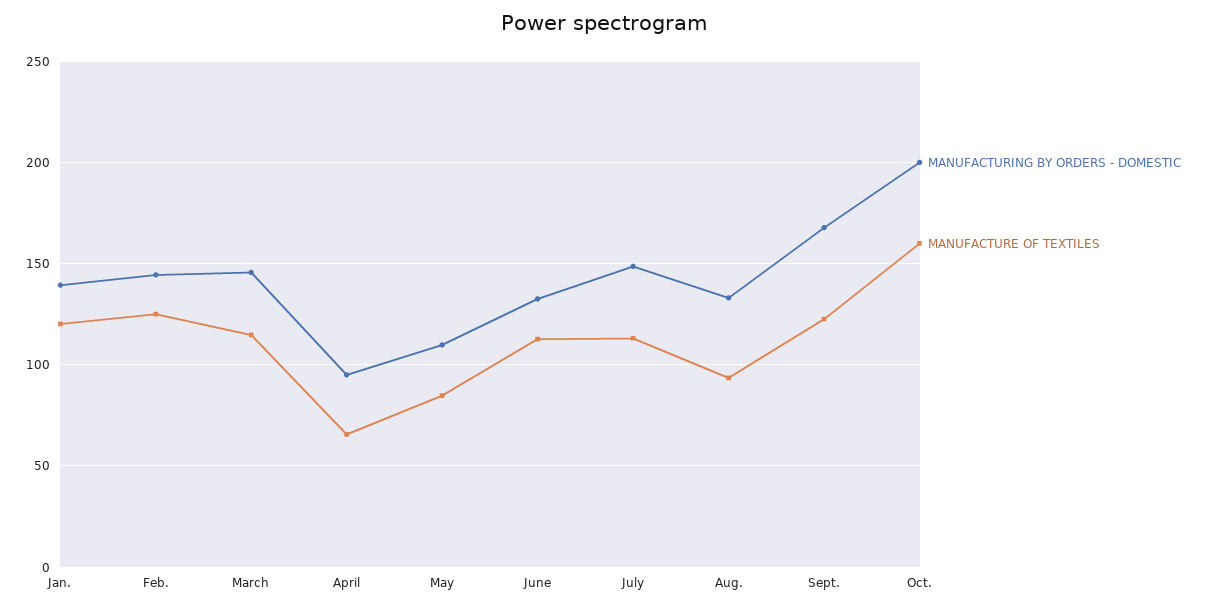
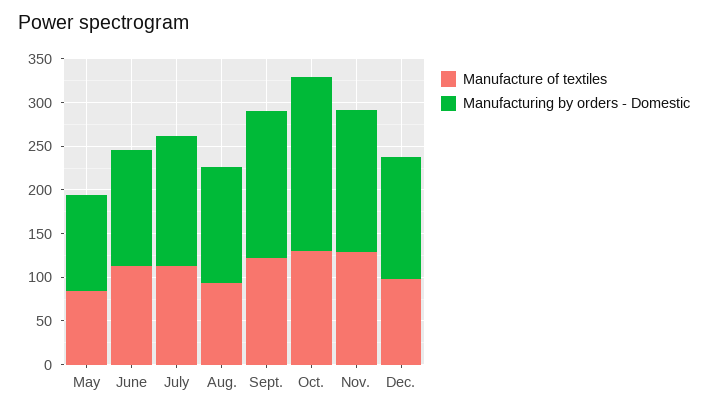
MANUFACTURING BY ORDERS - DOMESTIC, Jan.: 140 -> none
MANUFACTURE OF TEXTILES, Jan.: 120 -> none
MANUFACTURING BY ORDERS - DOMESTIC, Feb.: 145 -> none
MANUFACTURE OF TEXTILES, Feb.: 125 -> none
MANUFACTURING BY ORDERS - DOMESTIC, March: 145 -> none
MANUFACTURE OF TEXTILES, March: 115 -> none
MANUFACTURING BY ORDERS - DOMESTIC, April: 95 -> none
MANUFACTURE OF TEXTILES, April: 65 -> none
MANUFACTURE OF TEXTILES, Oct.: 160 -> 130
MANUFACTURE OF TEXTILES, Nov.: none -> 130
MANUFACTURING BY ORDERS - DOMESTIC, Nov.: none -> 160
MANUFACTURE OF TEXTILES, Dec.: none -> 100
MANUFACTURING BY ORDERS - DOMESTIC, Dec.: none -> 140

